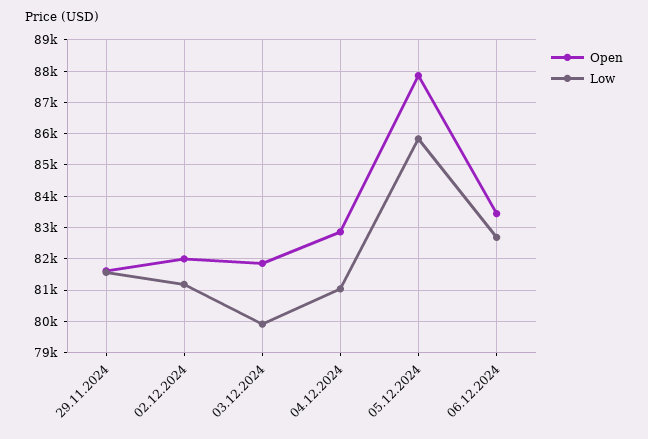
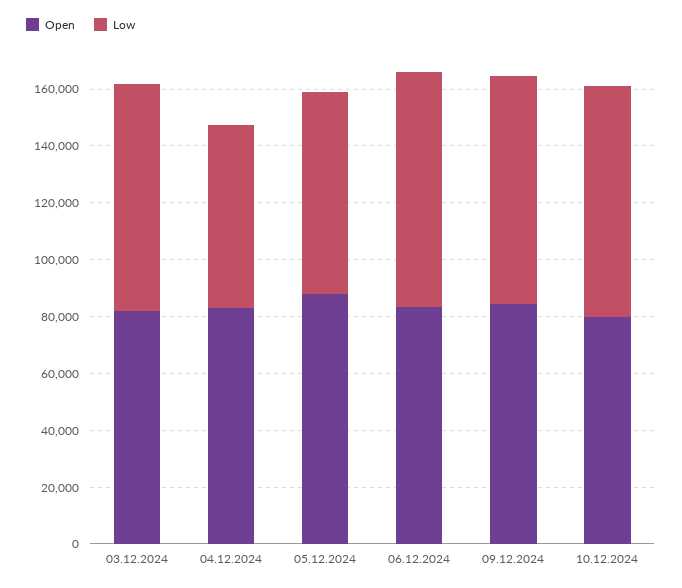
Open, 29.11.2024: 81600 -> none
Low, 29.11.2024: 81600 -> none
Open, 02.12.2024: 82000 -> none
Low, 02.12.2024: 81200 -> none
Low, 04.12.2024: 81000 -> 65000
Low, 05.12.2024: 85800 -> 70000
Open, 09.12.2024: none -> 85000
Low, 09.12.2024: none -> 80000
Open, 10.12.2024: none -> 80000
Low, 10.12.2024: none -> 80000

